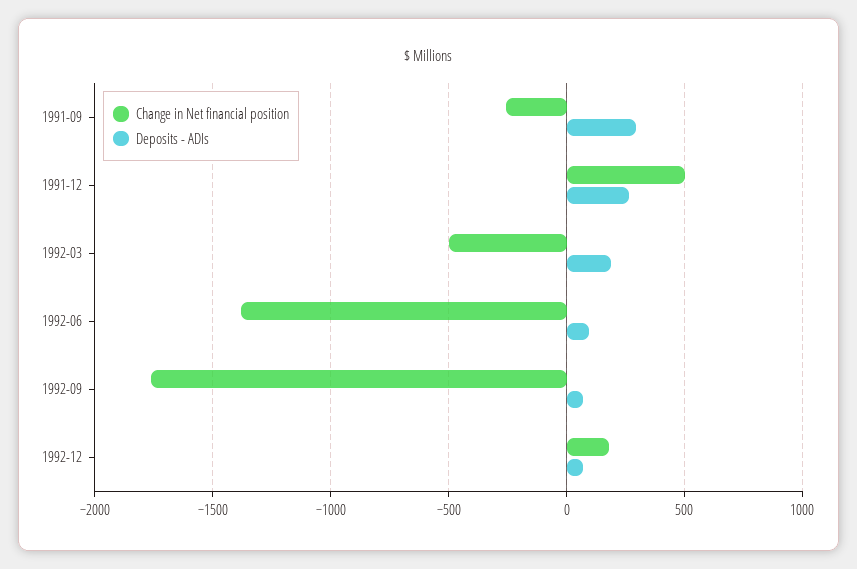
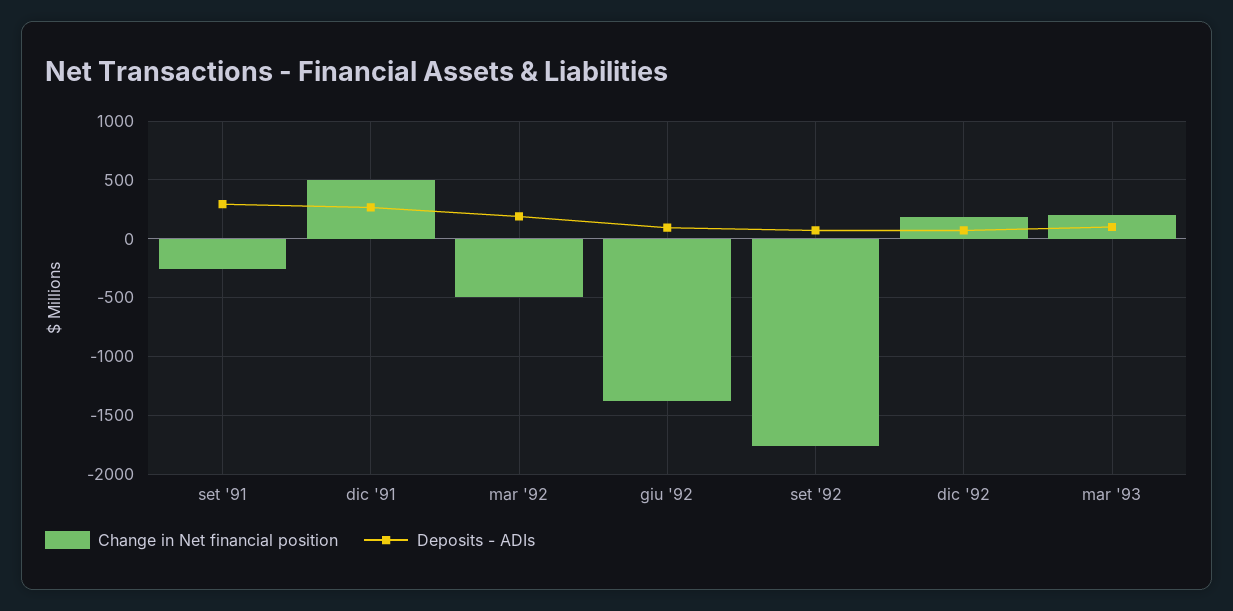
Change in Net financial position, mar '93: none -> 200
Deposits - ADIs, mar '93: none -> 100

